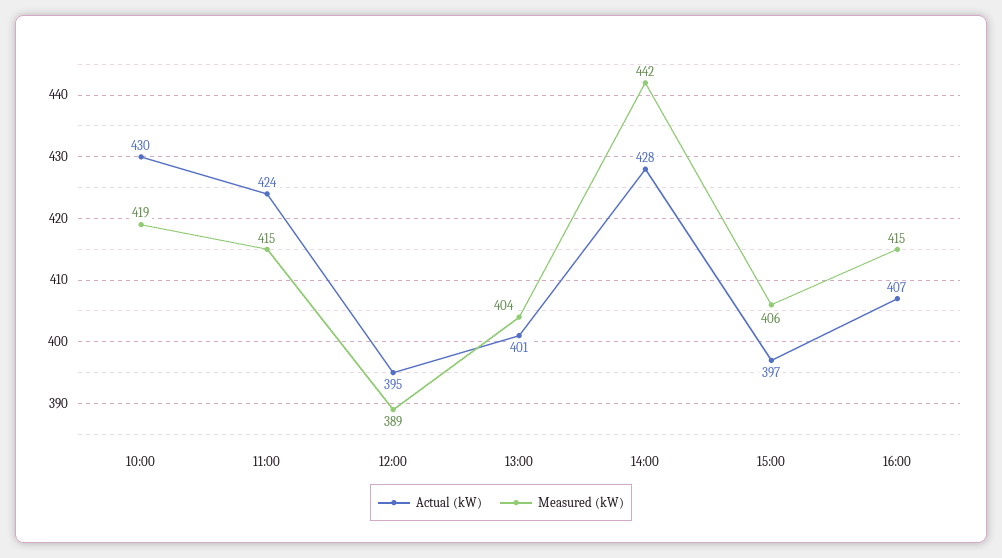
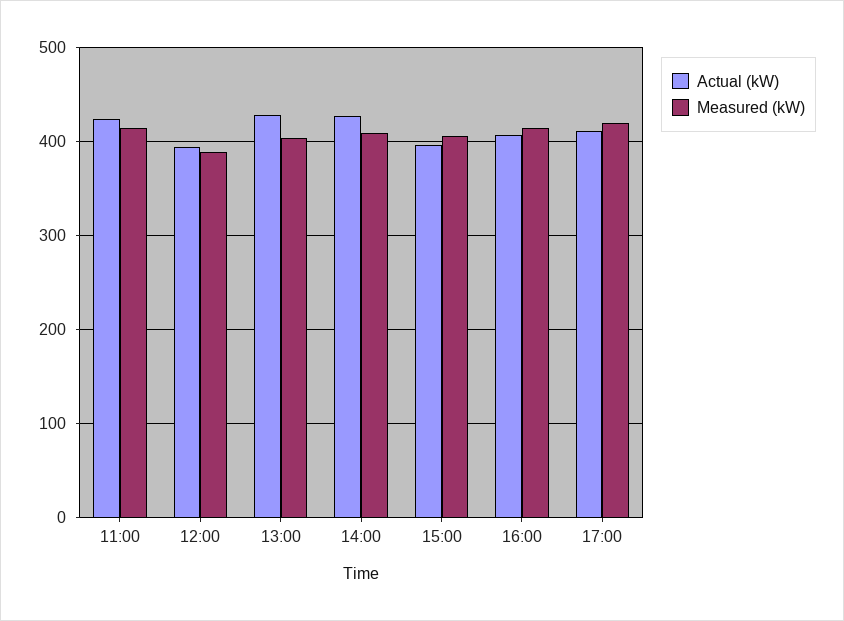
Actual (kW), 10:00: 430 -> none
Measured (kW), 10:00: 419 -> none
Actual (kW), 13:00: 401 -> 430
Measured (kW), 14:00: 442 -> 410
Actual (kW), 17:00: none -> 410
Measured (kW), 17:00: none -> 420

